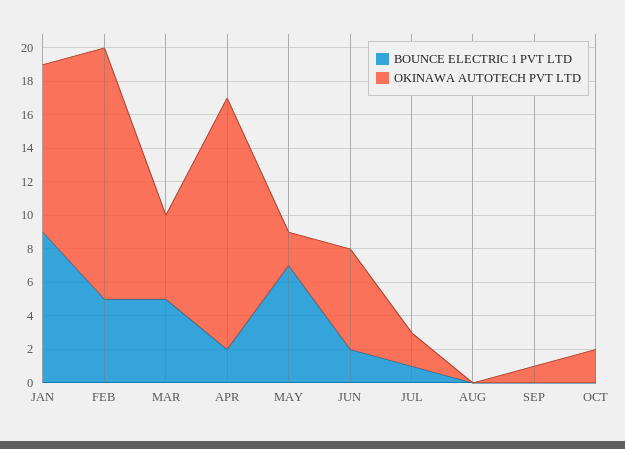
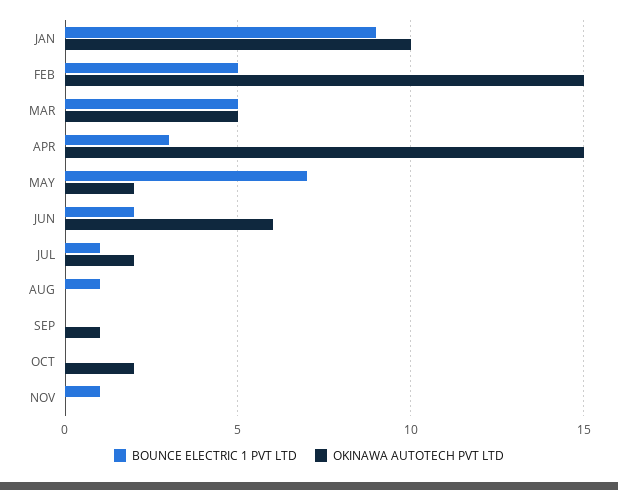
BOUNCE ELECTRIC 1 PVT LTD, APR: 2 -> 3
BOUNCE ELECTRIC 1 PVT LTD, AUG: 0 -> 1
BOUNCE ELECTRIC 1 PVT LTD, NOV: none -> 1
OKINAWA AUTOTECH PVT LTD, NOV: none -> 0

